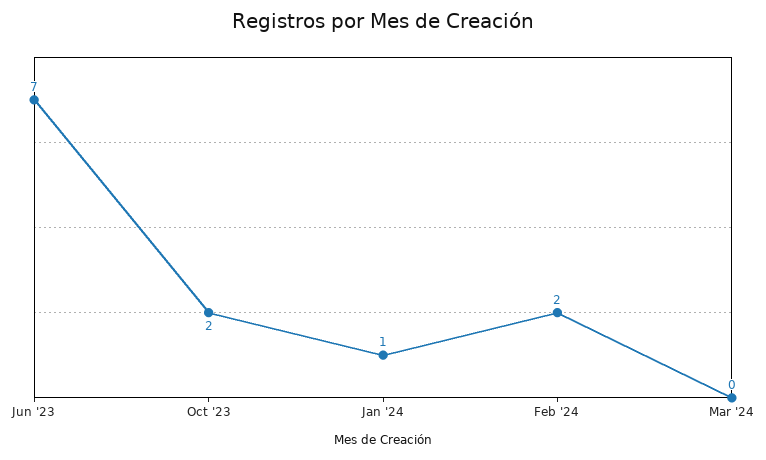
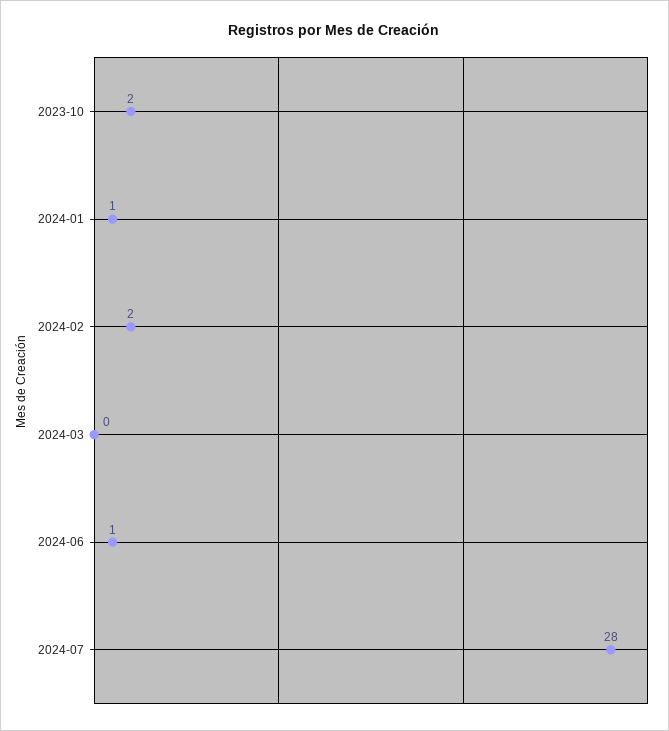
Jun '23: 7 -> none
2024-06: none -> 1
2024-07: none -> 28

